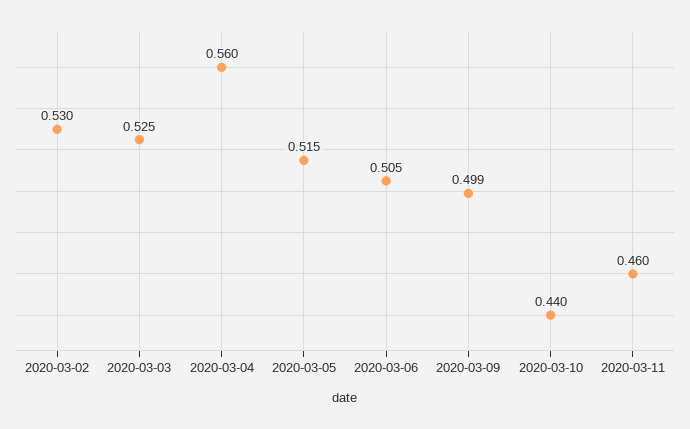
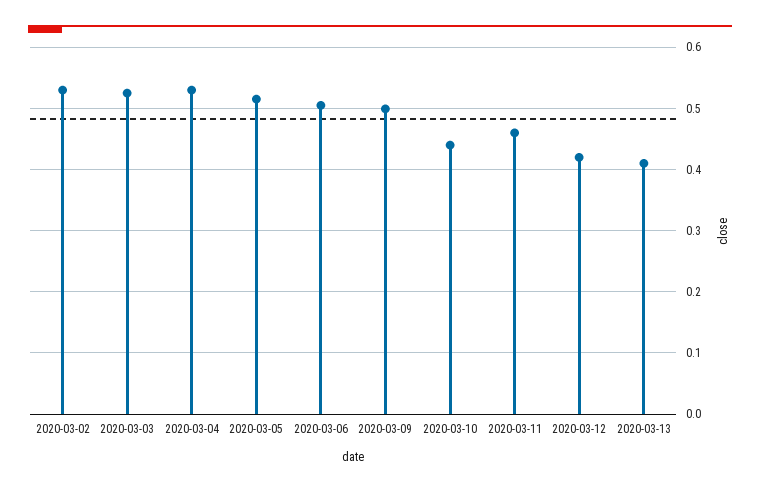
2020-03-04: 0.56 -> 0.53
2020-03-12: none -> 0.42
2020-03-13: none -> 0.41

